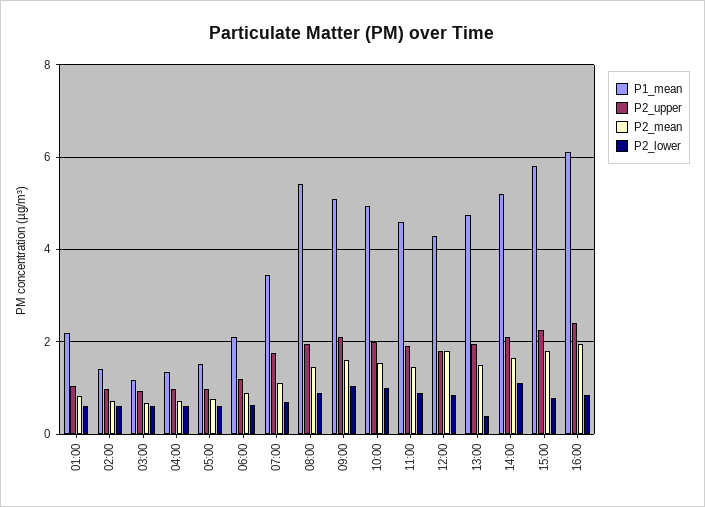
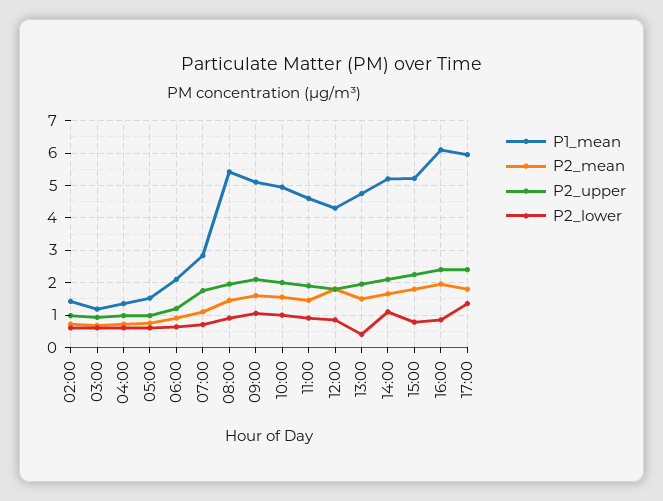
P1_mean, 01:00: 2.2 -> none
P2_upper, 01:00: 1 -> none
P2_mean, 01:00: 0.8 -> none
P2_lower, 01:00: 0.6 -> none
P1_mean, 07:00: 3.4 -> 2.8
P1_mean, 15:00: 5.8 -> 5.2
P1_mean, 17:00: none -> 6
P2_mean, 17:00: none -> 1.8
P2_upper, 17:00: none -> 2.4
P2_lower, 17:00: none -> 1.4

